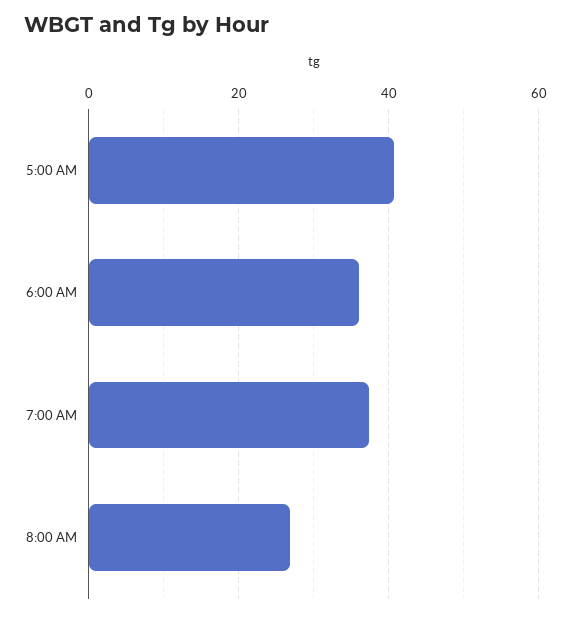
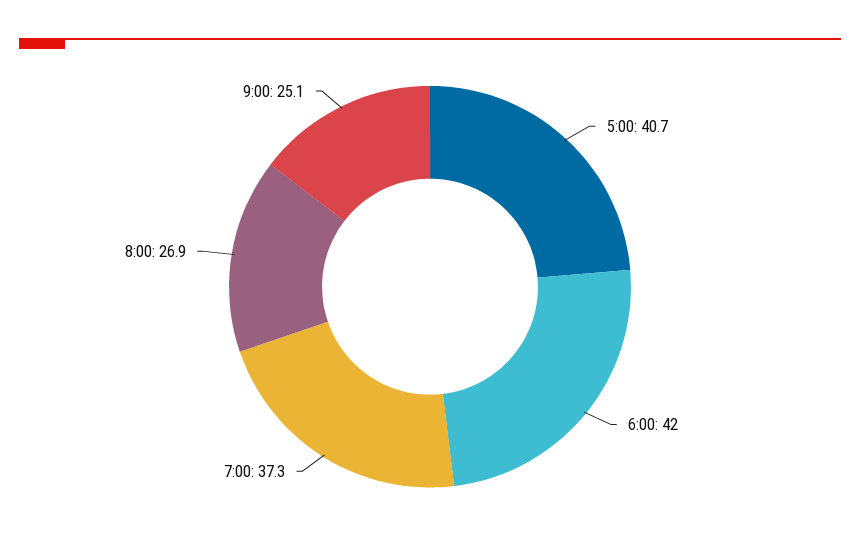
6:00 AM: 36 -> 42
9:00: none -> 25.1

